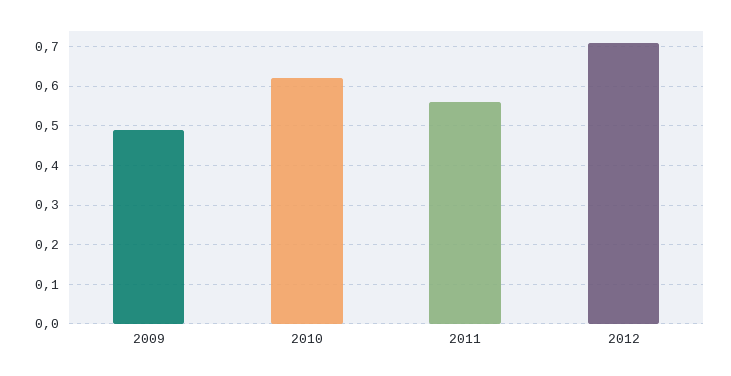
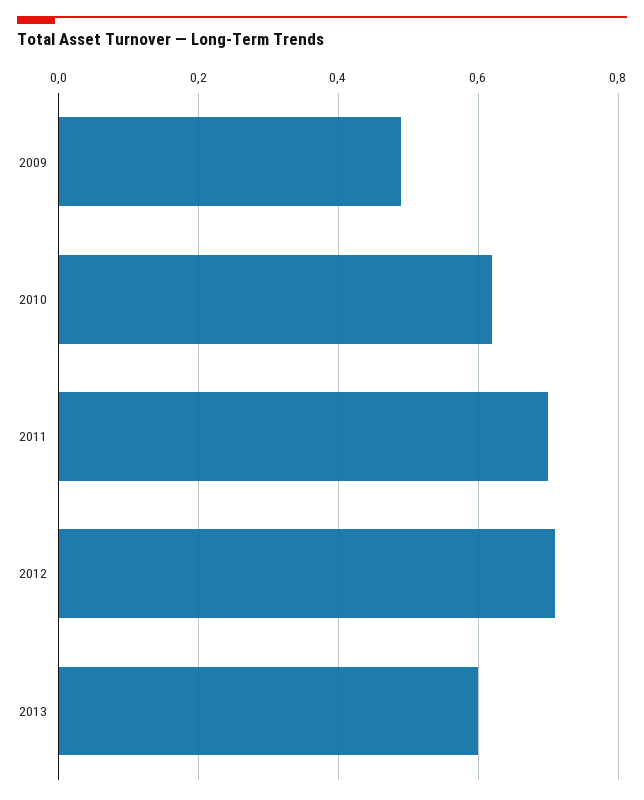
2011: 0.55 -> 0.7
2013: none -> 0.6

